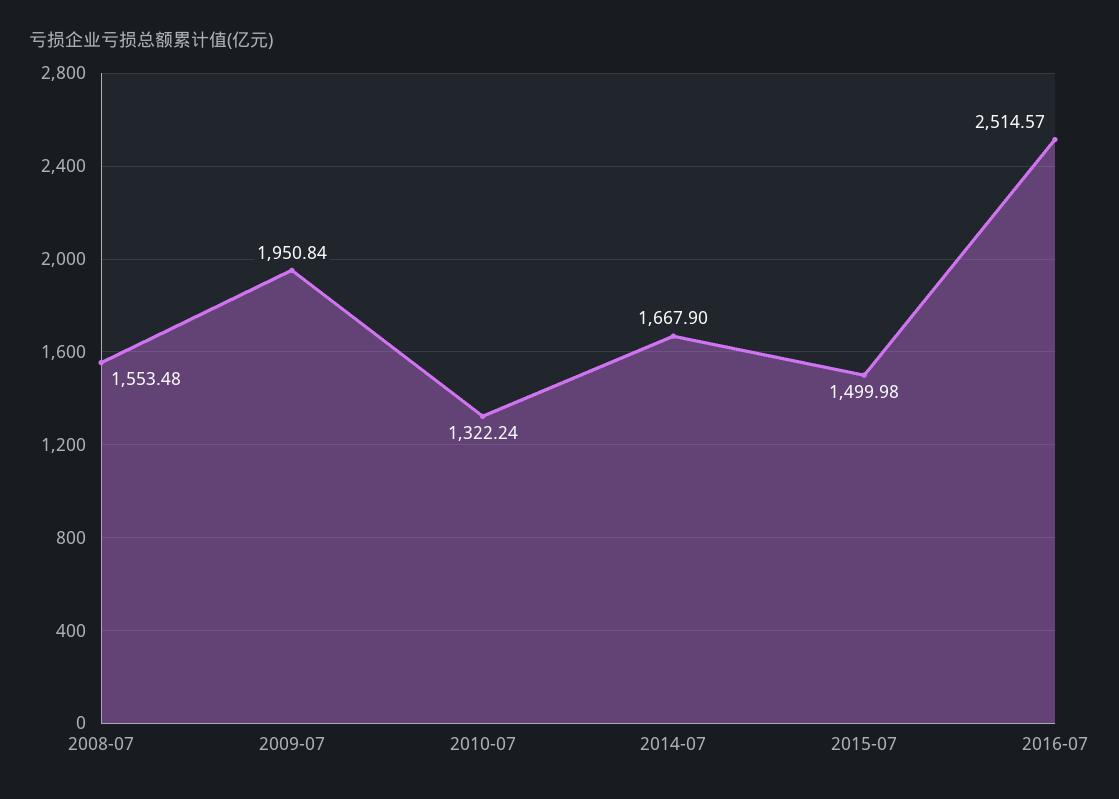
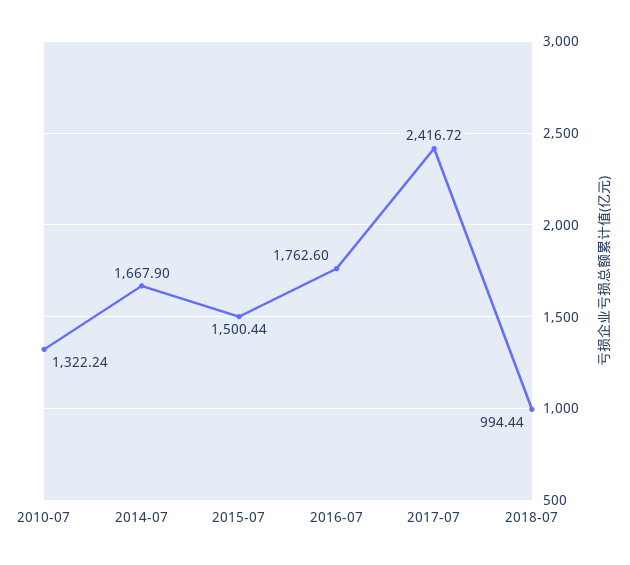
2008-07: 1553.48 -> none
2009-07: 1950.84 -> none
2015-07: 1499.98 -> 1500.44
2016-07: 2514.57 -> 1762.6
2017-07: none -> 2416.72
2018-07: none -> 994.44

